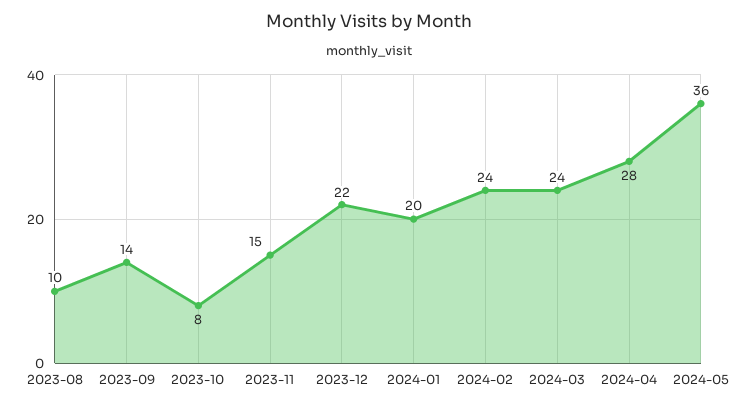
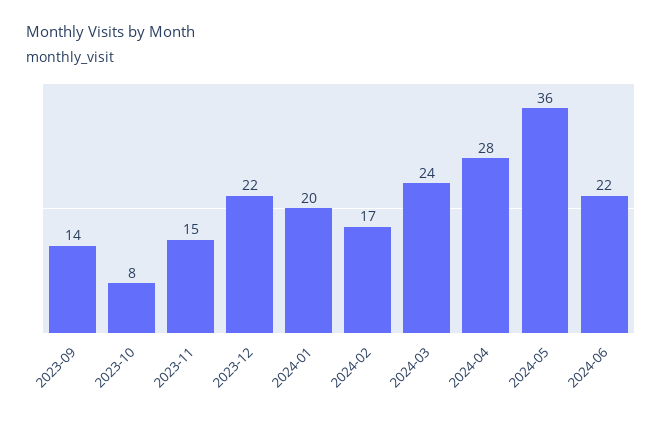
2023-08: 10 -> none
2024-02: 24 -> 17
2024-06: none -> 22

